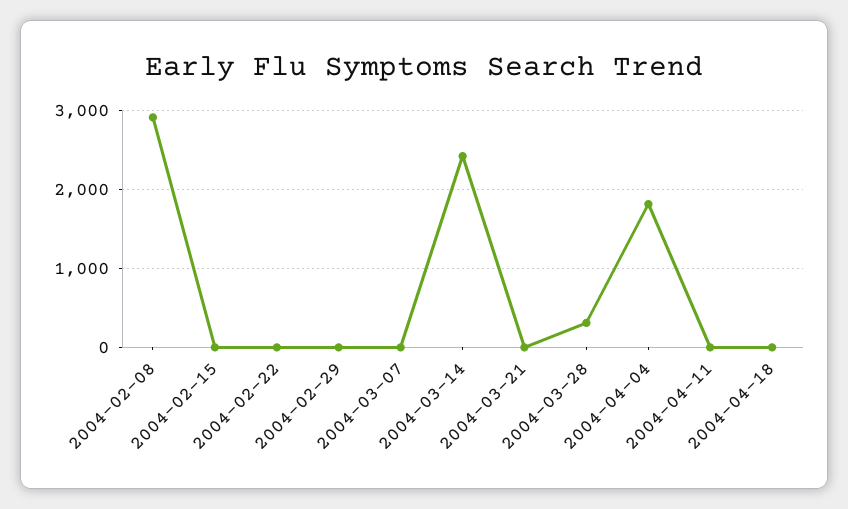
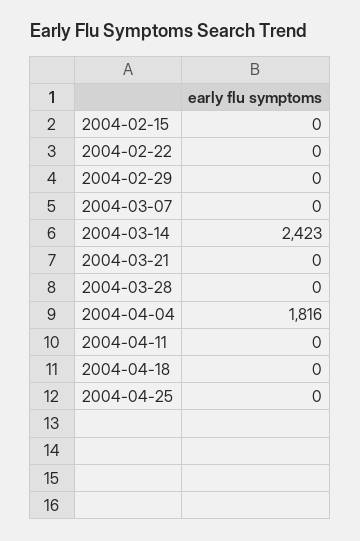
2004-02-08: 2900 -> none
2004-03-28: 300 -> 0
2004-04-25: none -> 0

